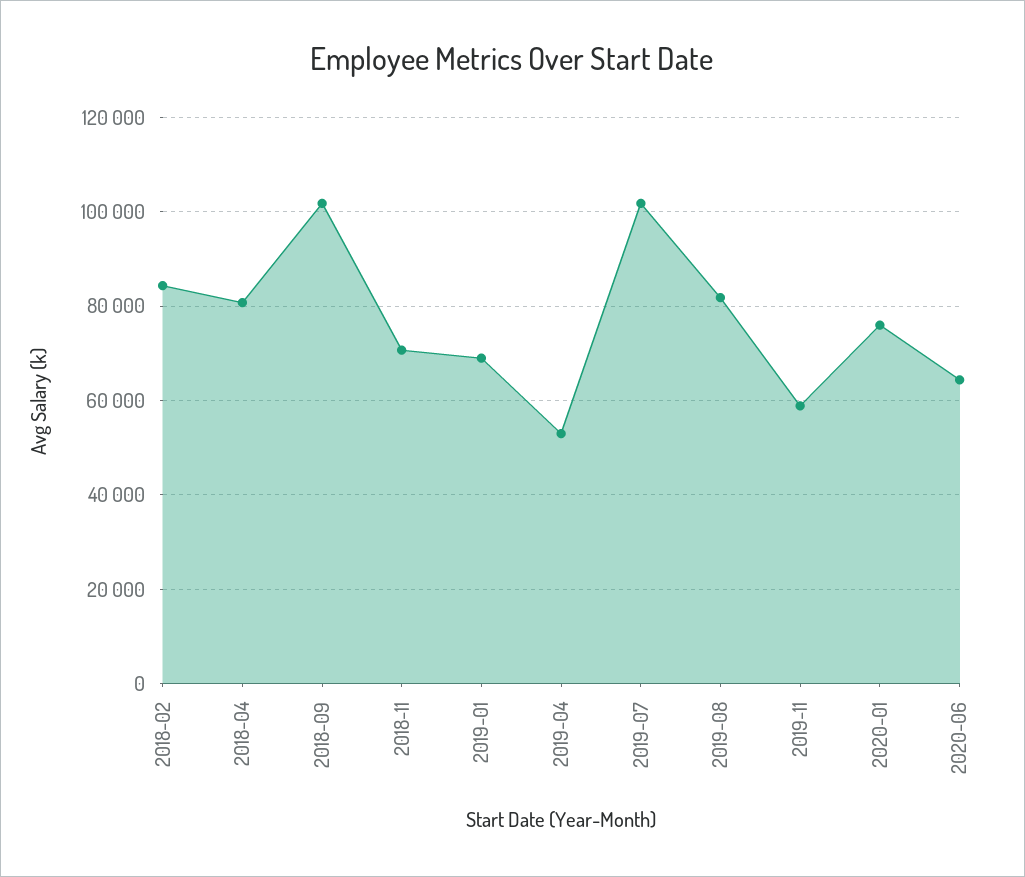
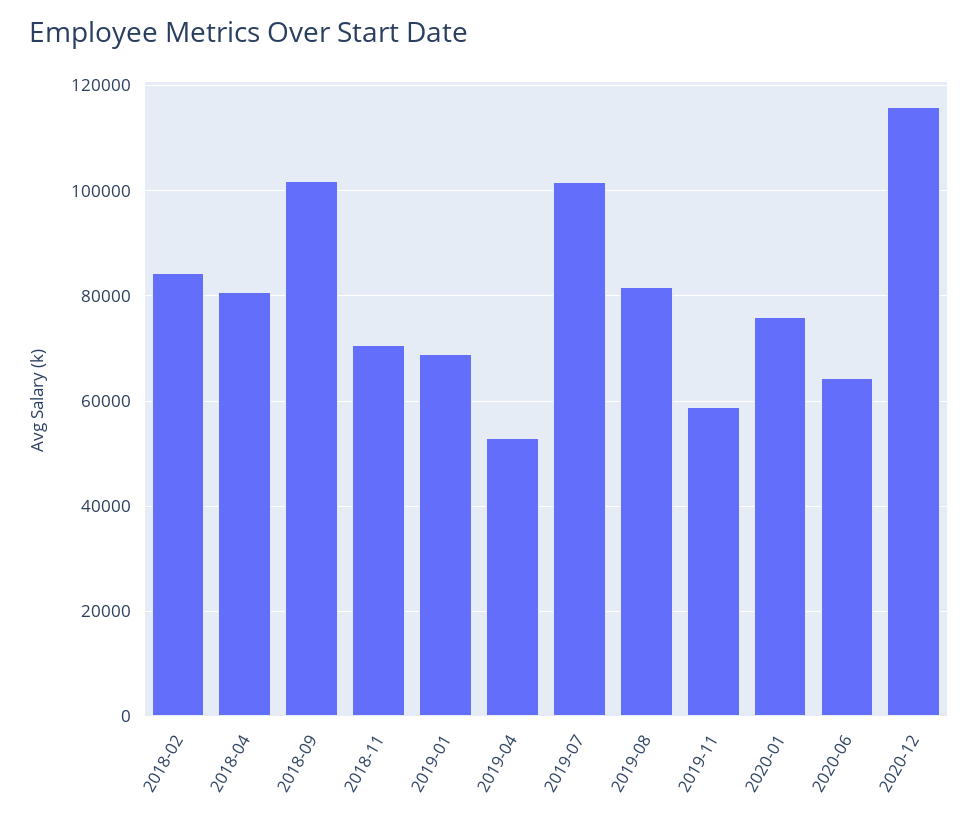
2020-12: none -> 116000

